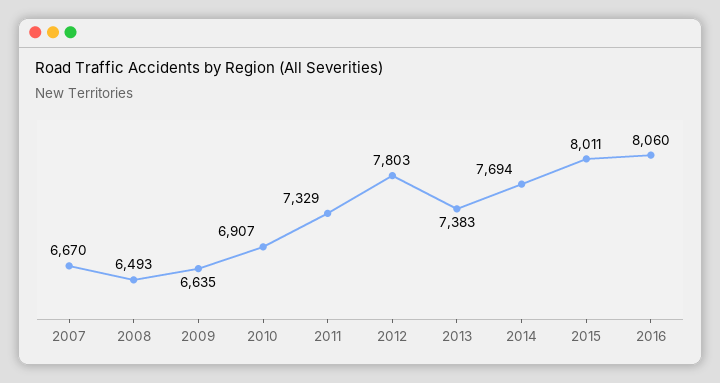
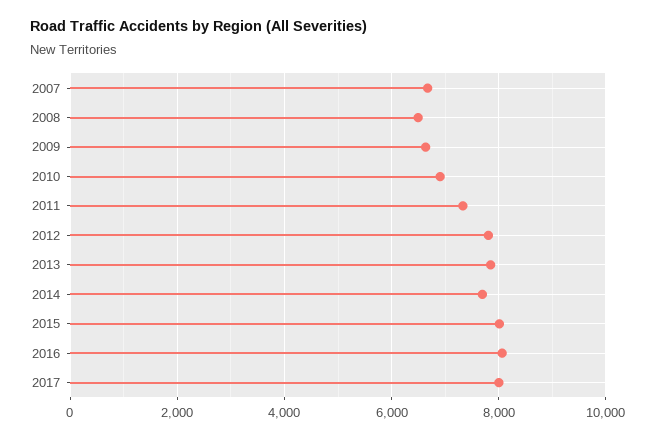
2013: 7383 -> 7800
2017: none -> 8000

